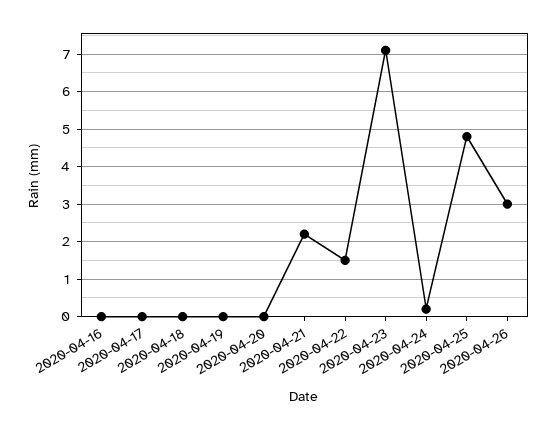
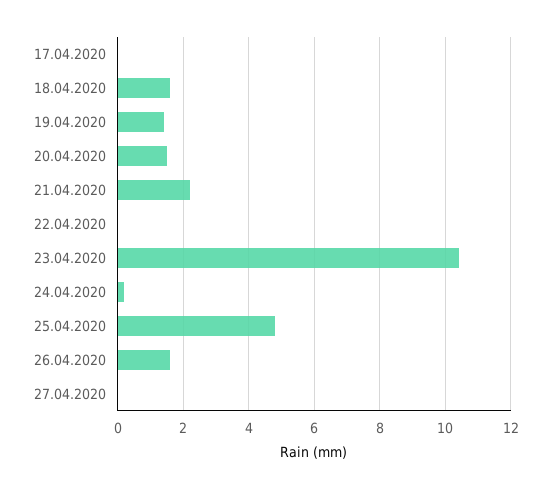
2020-04-16: 0 -> none
2020-04-18: 0 -> 1.5
2020-04-19: 0 -> 1.5
2020-04-20: 0 -> 1.5
2020-04-22: 1.5 -> 0
2020-04-23: 7 -> 10.5
2020-04-26: 3 -> 1.5
27.04.2020: none -> 0

